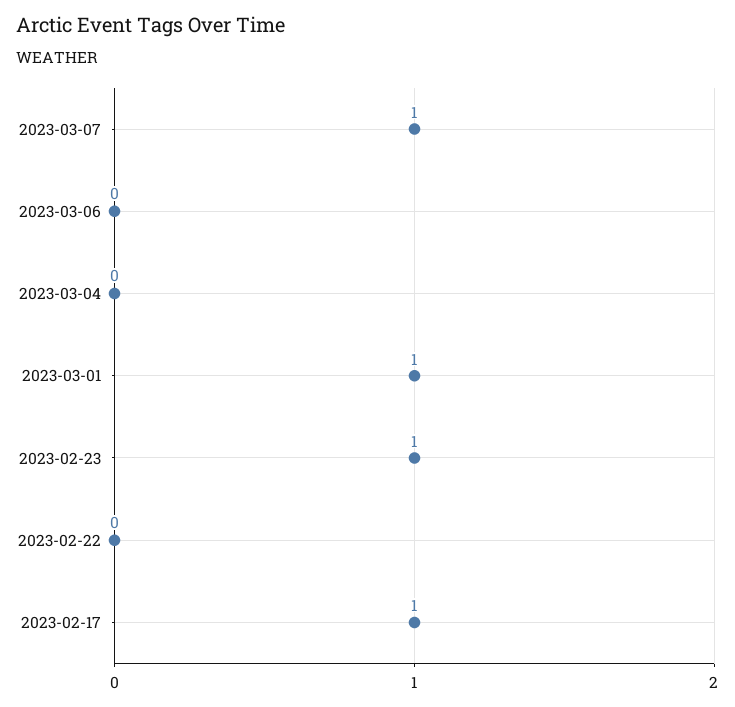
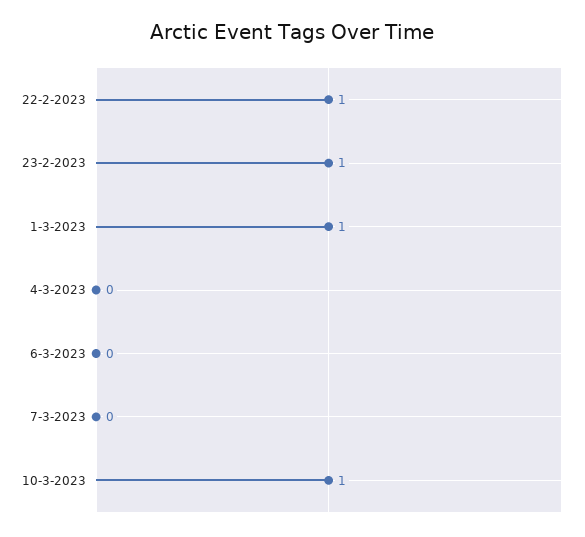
2023-03-07: 1 -> 0
2023-02-22: 0 -> 1
2023-02-17: 1 -> none
10-3-2023: none -> 1

